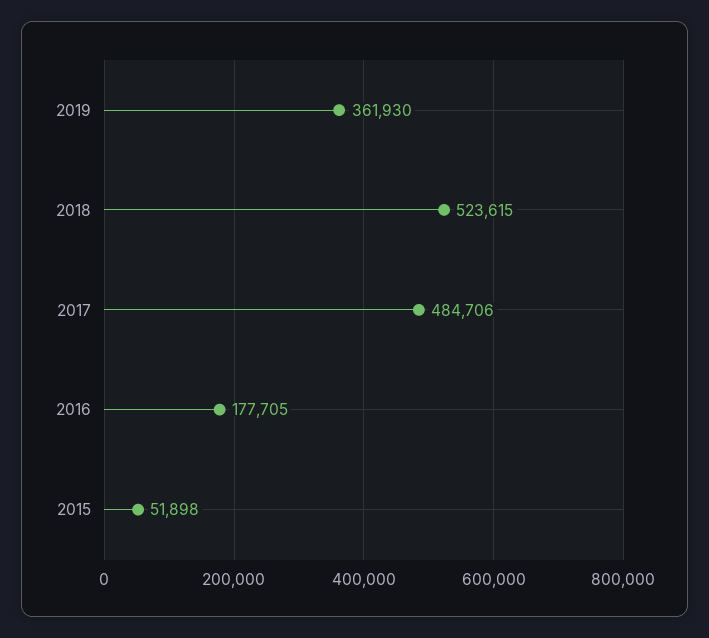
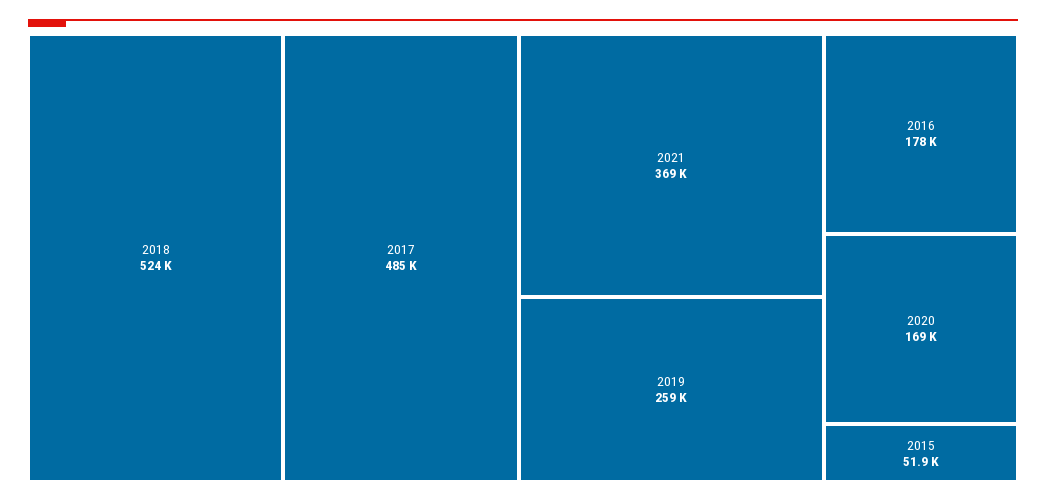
2019: 361930 -> 259000
2021: none -> 369000
2020: none -> 169000

